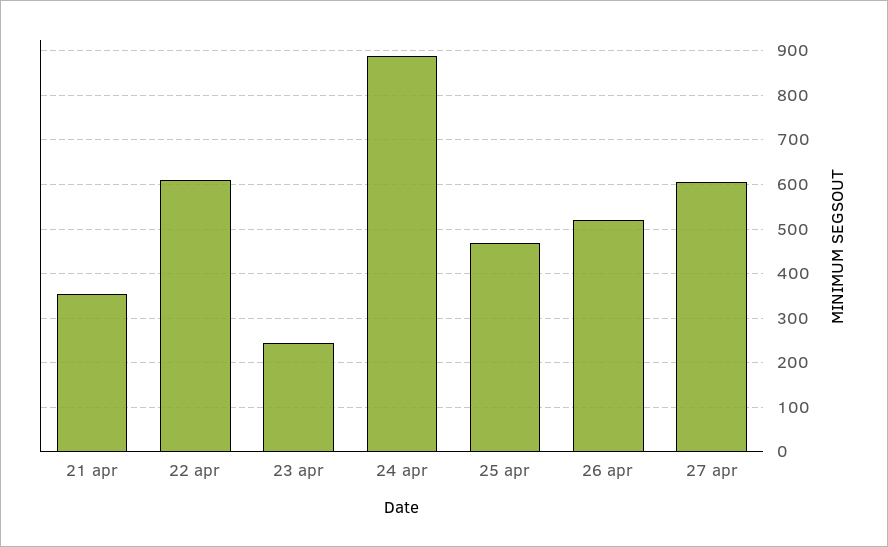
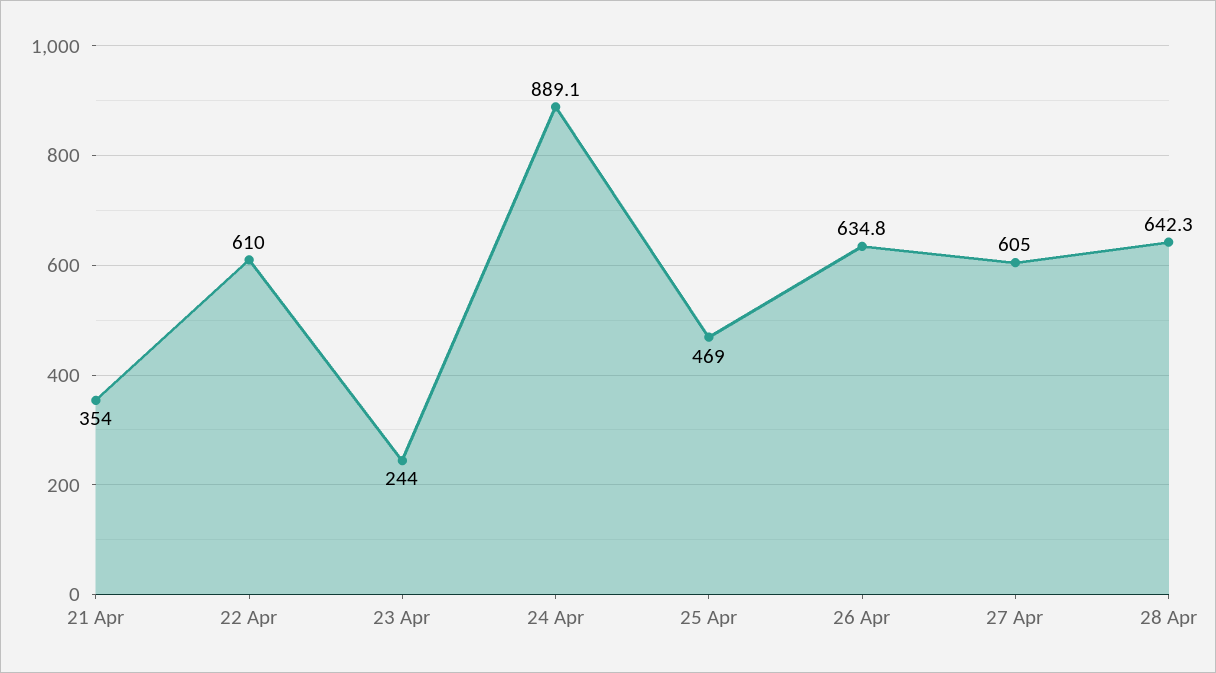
26 apr: 520 -> 634.8
28 Apr: none -> 642.3

